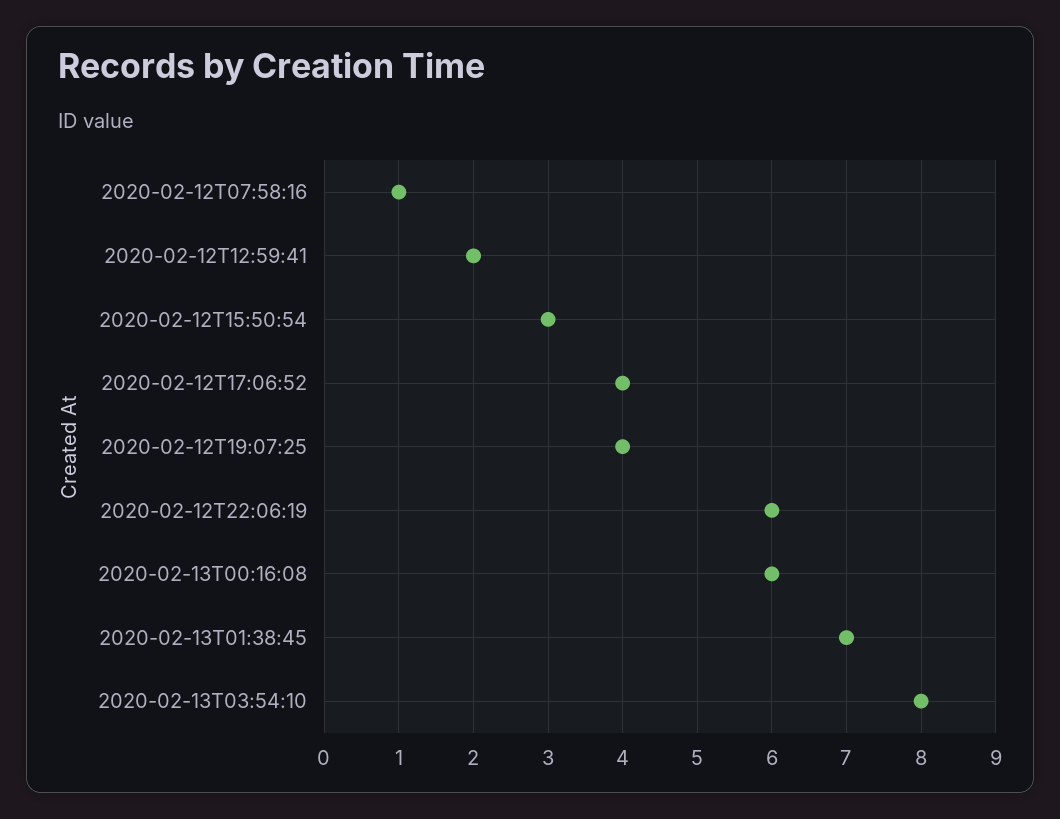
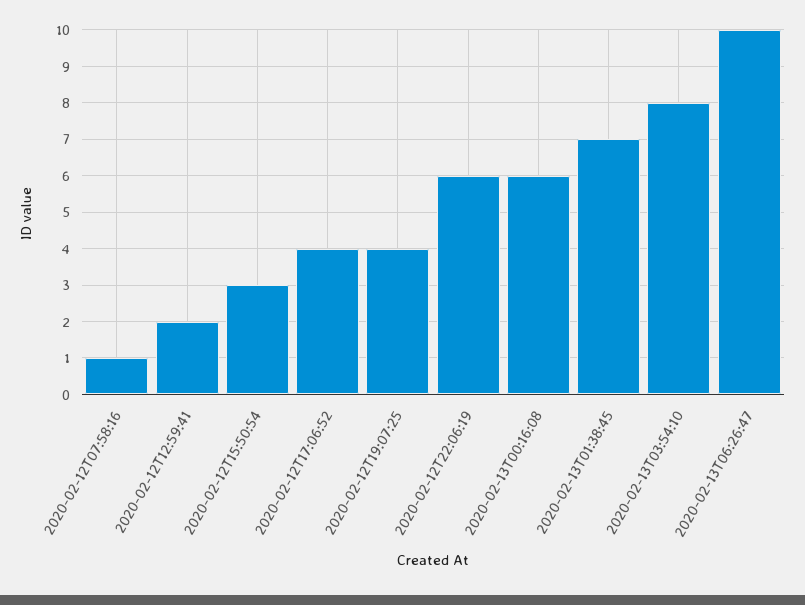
2020-02-13T06:26:47: none -> 10

